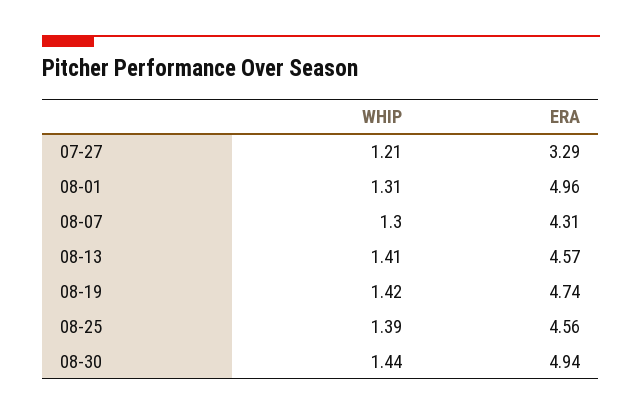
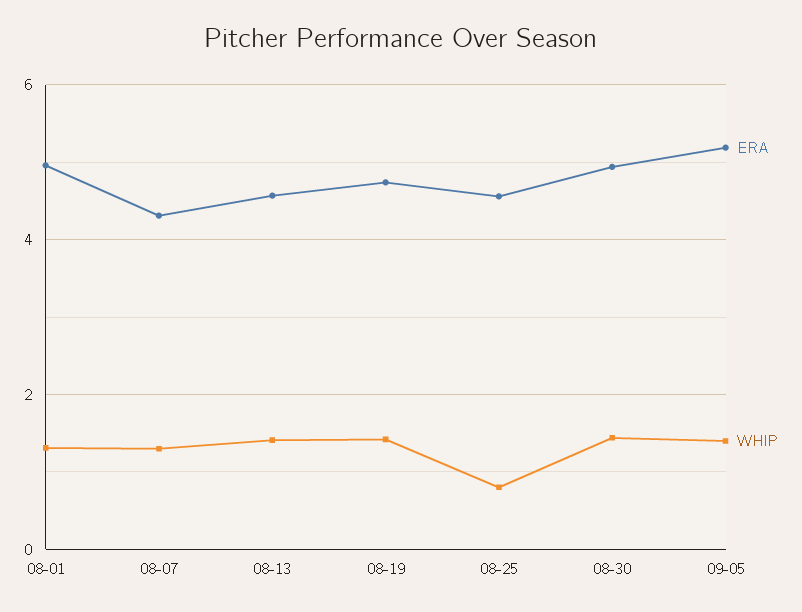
WHIP, 07-27: 1.21 -> none
ERA, 07-27: 3.29 -> none
WHIP, 08-25: 1.39 -> 0.8
ERA, 09-05: none -> 5.2
WHIP, 09-05: none -> 1.4

